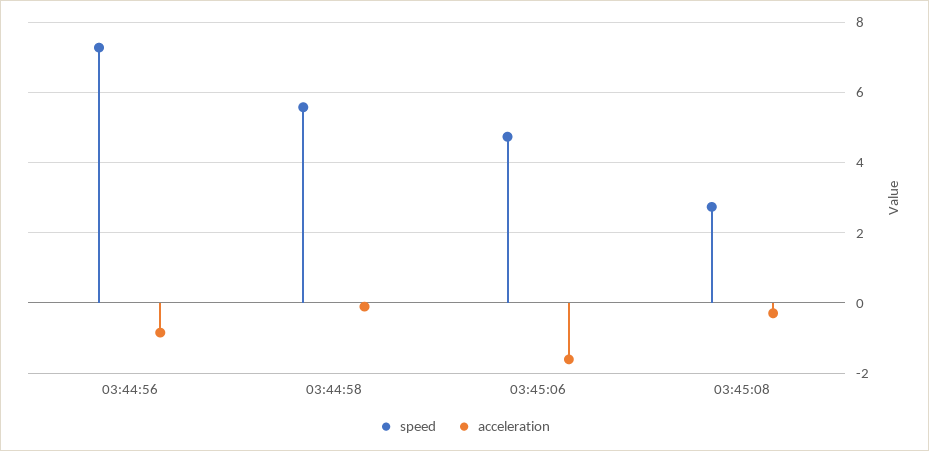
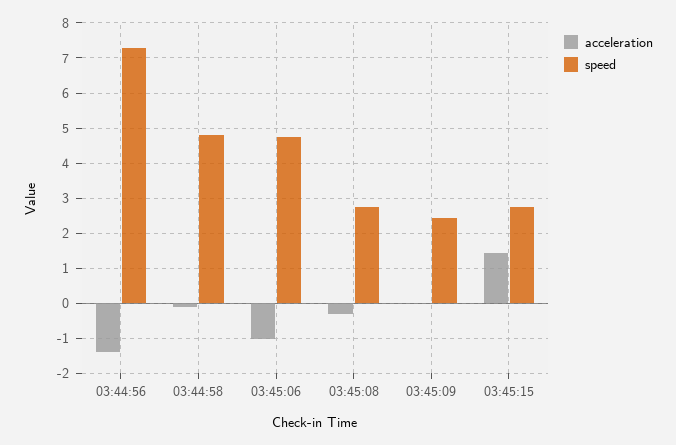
acceleration, 03:44:56: -0.8 -> -1.4
speed, 03:44:58: 5.6 -> 4.8
acceleration, 03:45:06: -1.6 -> -1
acceleration, 03:45:09: none -> 0
speed, 03:45:09: none -> 2.4
acceleration, 03:45:15: none -> 1.4
speed, 03:45:15: none -> 2.8

